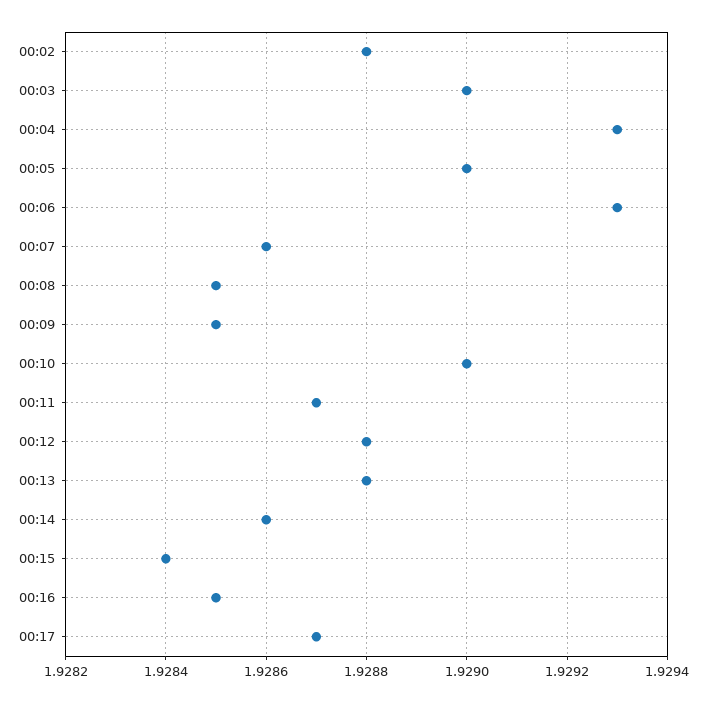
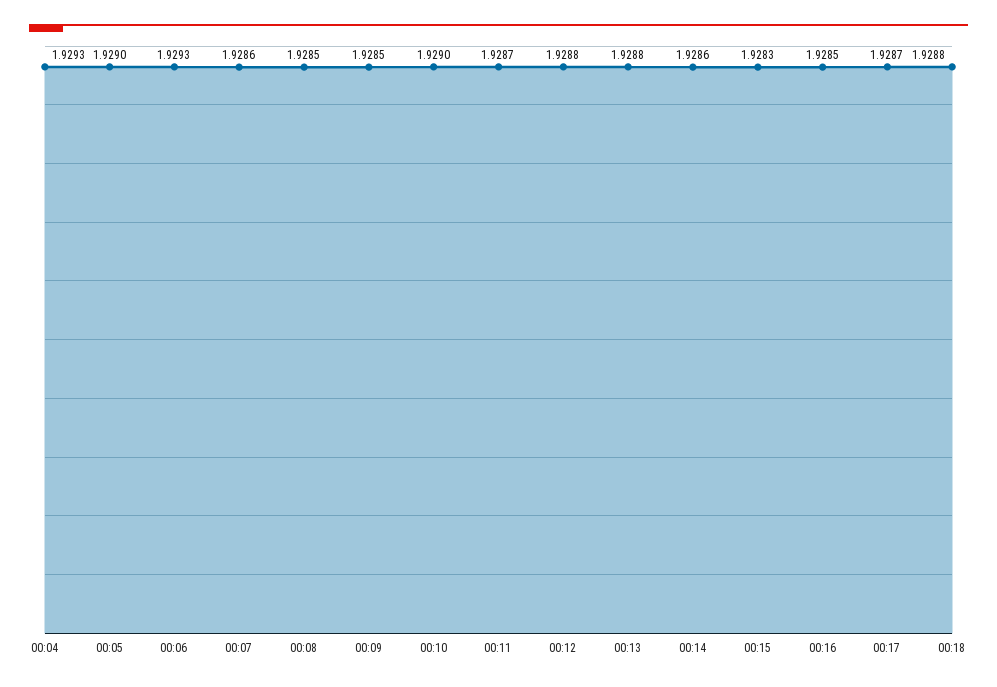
00:02: 1.9288 -> none
00:03: 1.929 -> none
00:15: 1.9284 -> 1.9283
00:18: none -> 1.9288

